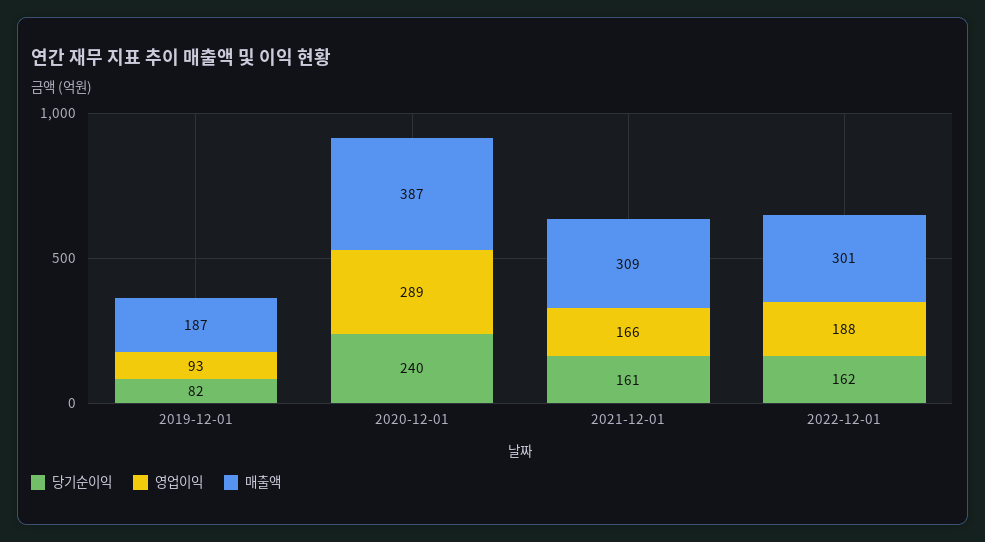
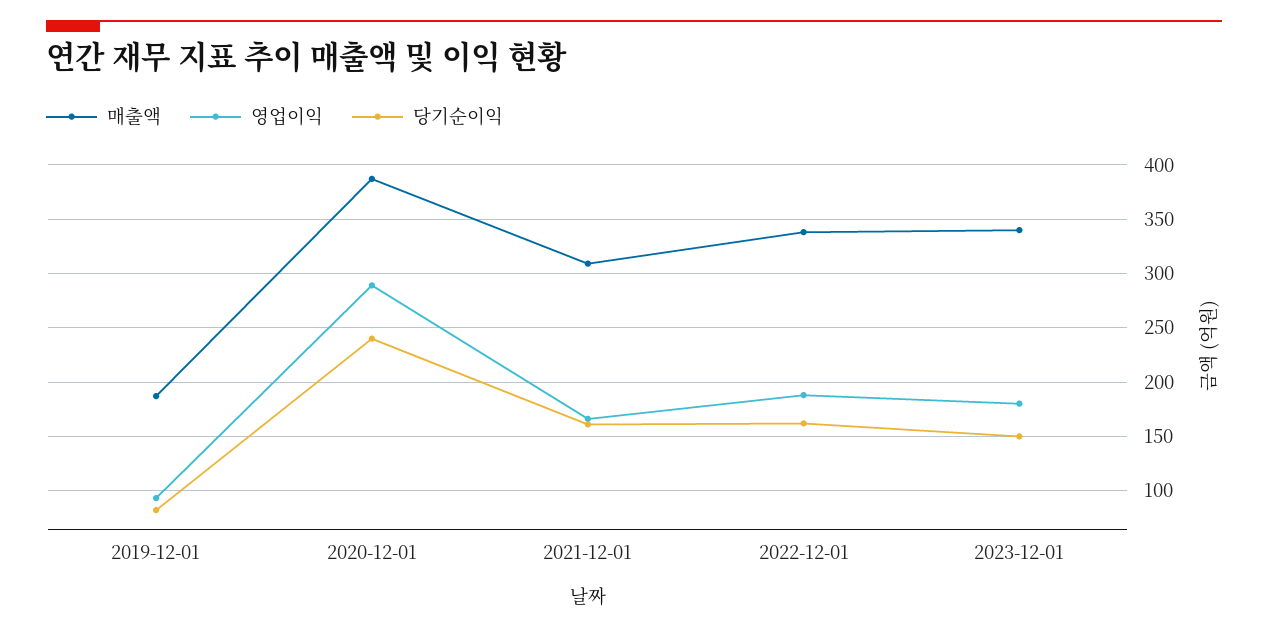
매출액, 2022-12-01: 301 -> 340
매출액, 2023-12-01: none -> 340
영업이익, 2023-12-01: none -> 180
당기순이익, 2023-12-01: none -> 150

